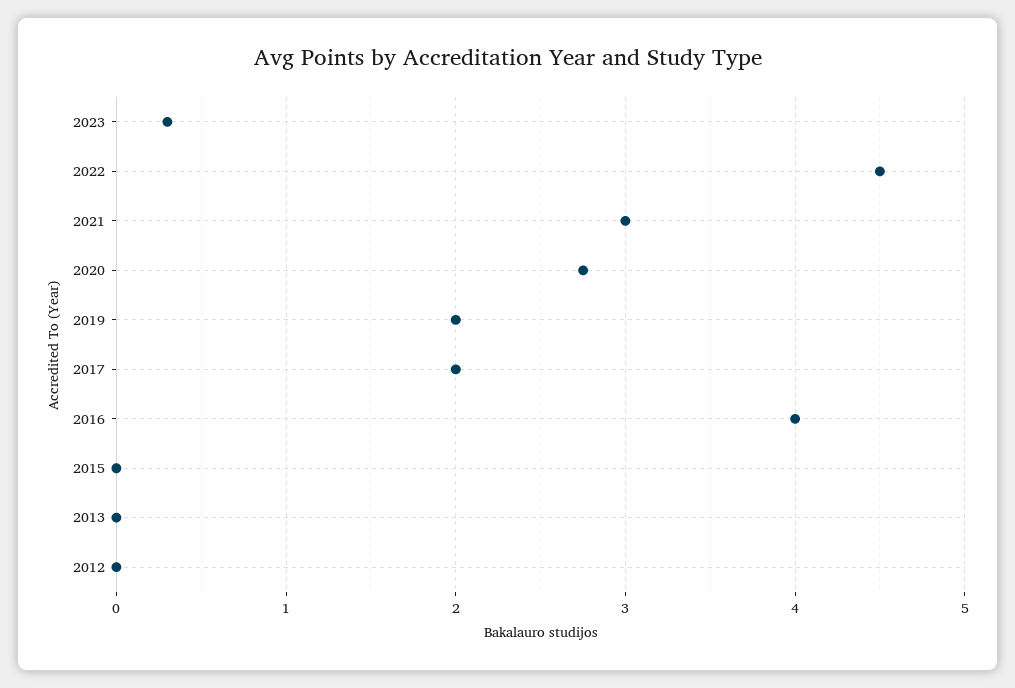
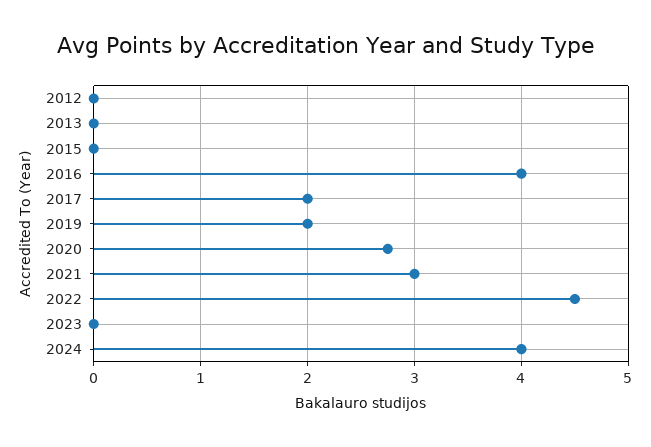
2023: 0.3 -> 0
2024: none -> 4

